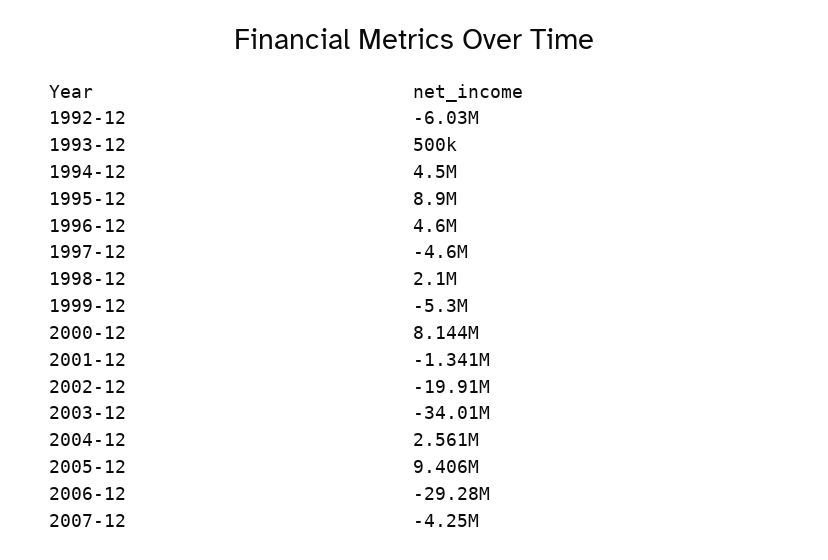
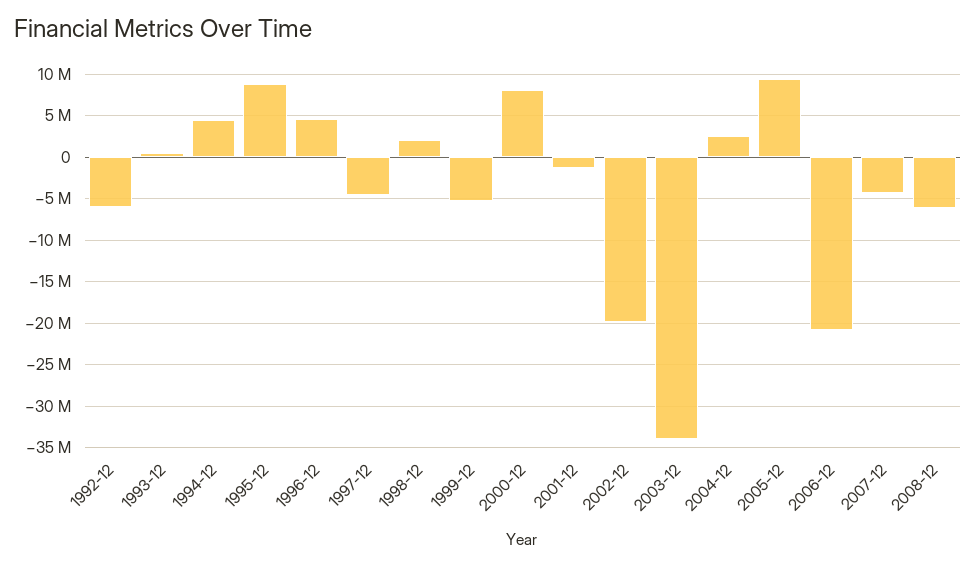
2006-12: -29280000 -> -21000000
2008-12: none -> -6000000

